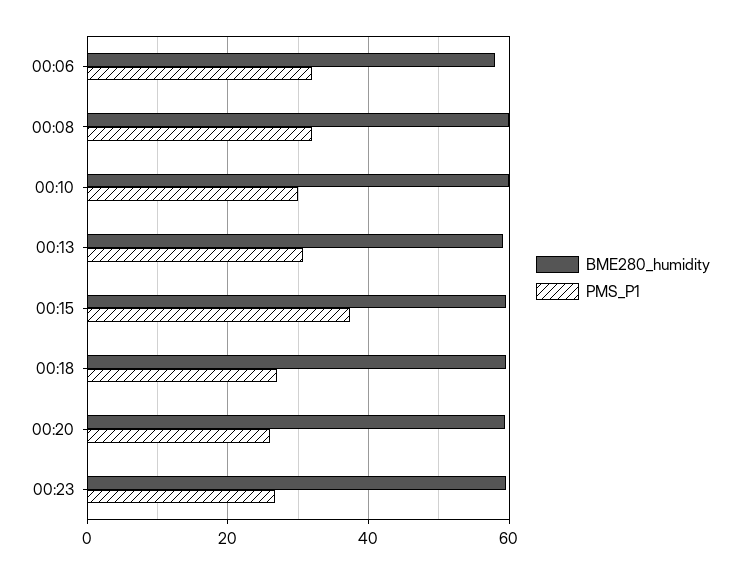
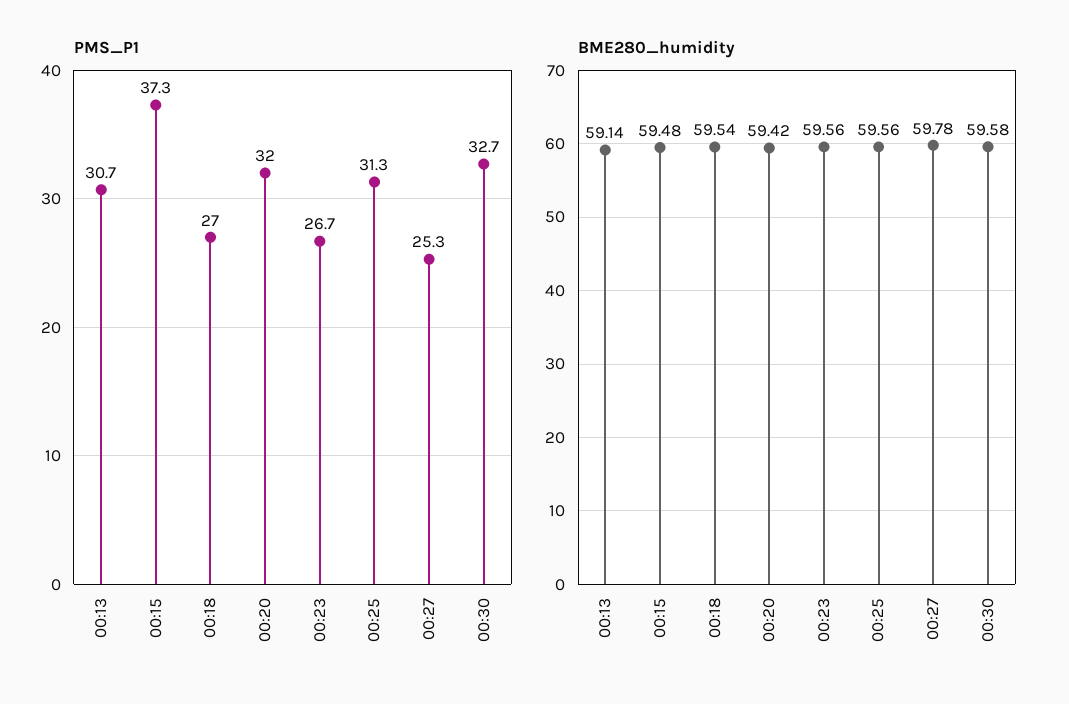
BME280_humidity, 00:06: 58 -> none
PMS_P1, 00:06: 32 -> none
BME280_humidity, 00:08: 60 -> none
PMS_P1, 00:08: 32 -> none
BME280_humidity, 00:10: 60 -> none
PMS_P1, 00:10: 30 -> none
PMS_P1, 00:20: 26 -> 32
PMS_P1, 00:25: none -> 31.3
PMS_P1, 00:27: none -> 25.3
PMS_P1, 00:30: none -> 32.7
BME280_humidity, 00:25: none -> 59.56
BME280_humidity, 00:27: none -> 59.78
BME280_humidity, 00:30: none -> 59.58

